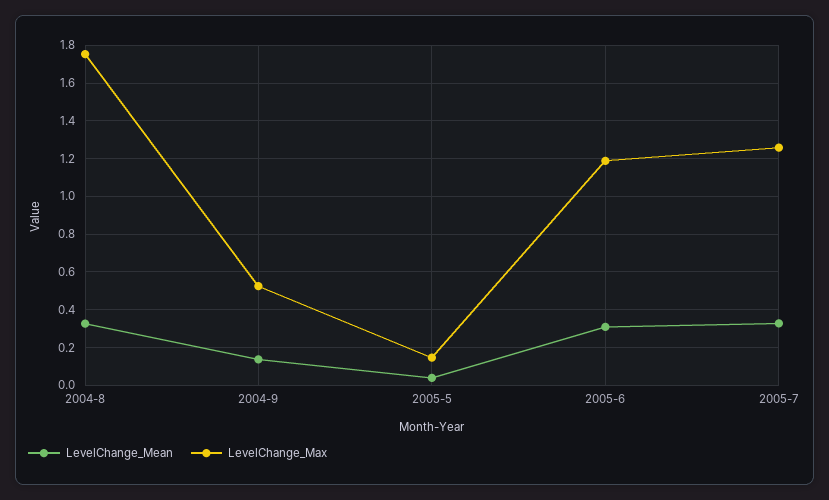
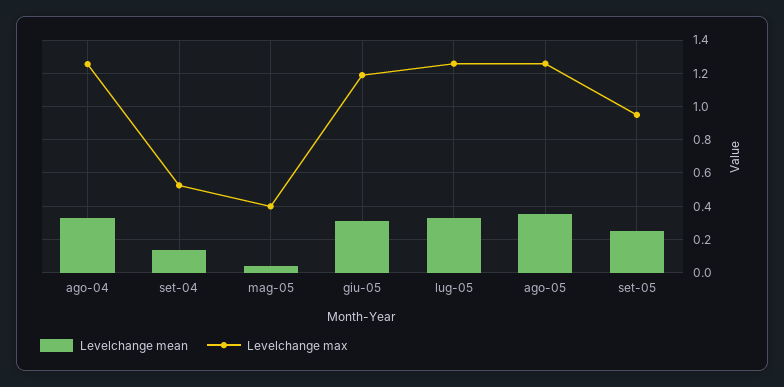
LevelChange_Max, 2004-8: 1.75 -> 1.25
LevelChange_Max, 2005-5: 0.15 -> 0.4
LevelChange_Mean, ago-05: none -> 0.35
LevelChange_Max, ago-05: none -> 1.25
LevelChange_Mean, set-05: none -> 0.25
LevelChange_Max, set-05: none -> 0.95

